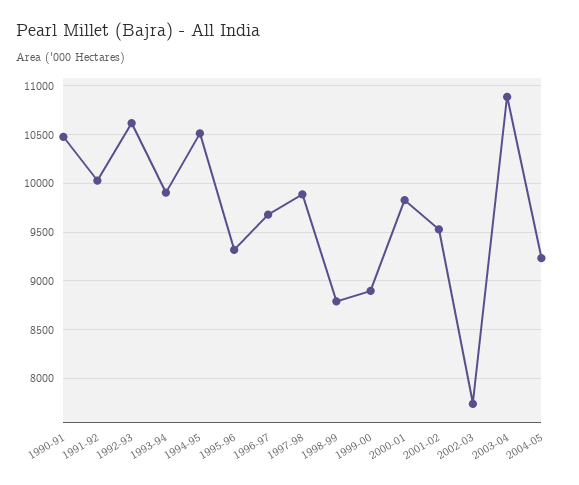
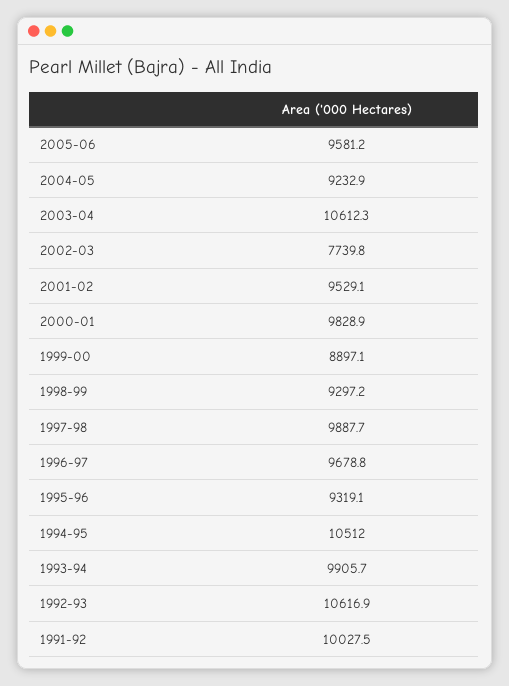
1990-91: 10500 -> none
1998-99: 8800 -> 9297.2
2003-04: 10900 -> 10612.3
2005-06: none -> 9581.2

